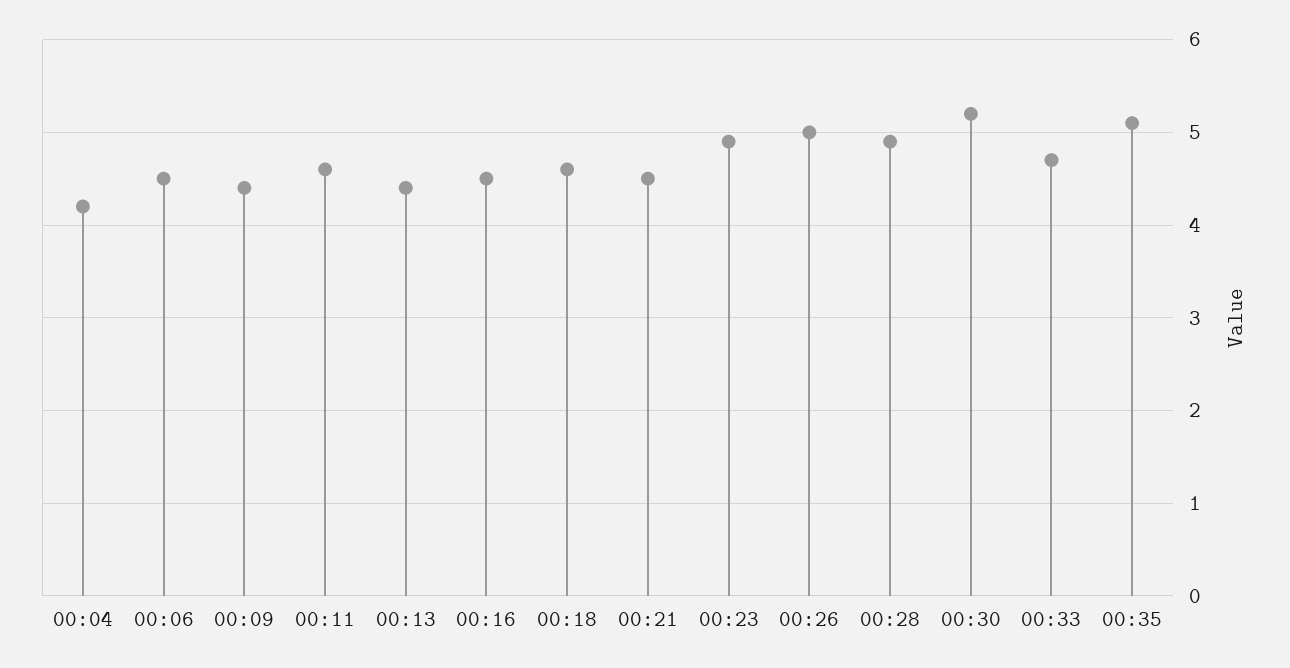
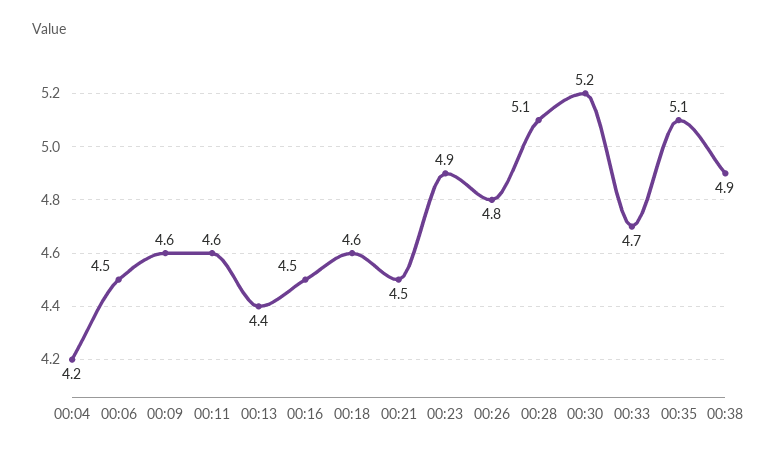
00:09: 4.4 -> 4.6
00:26: 5 -> 4.8
00:28: 4.9 -> 5.1
00:38: none -> 4.9

